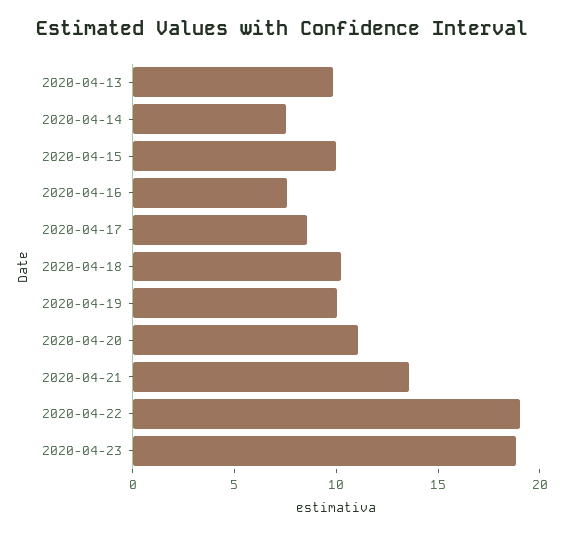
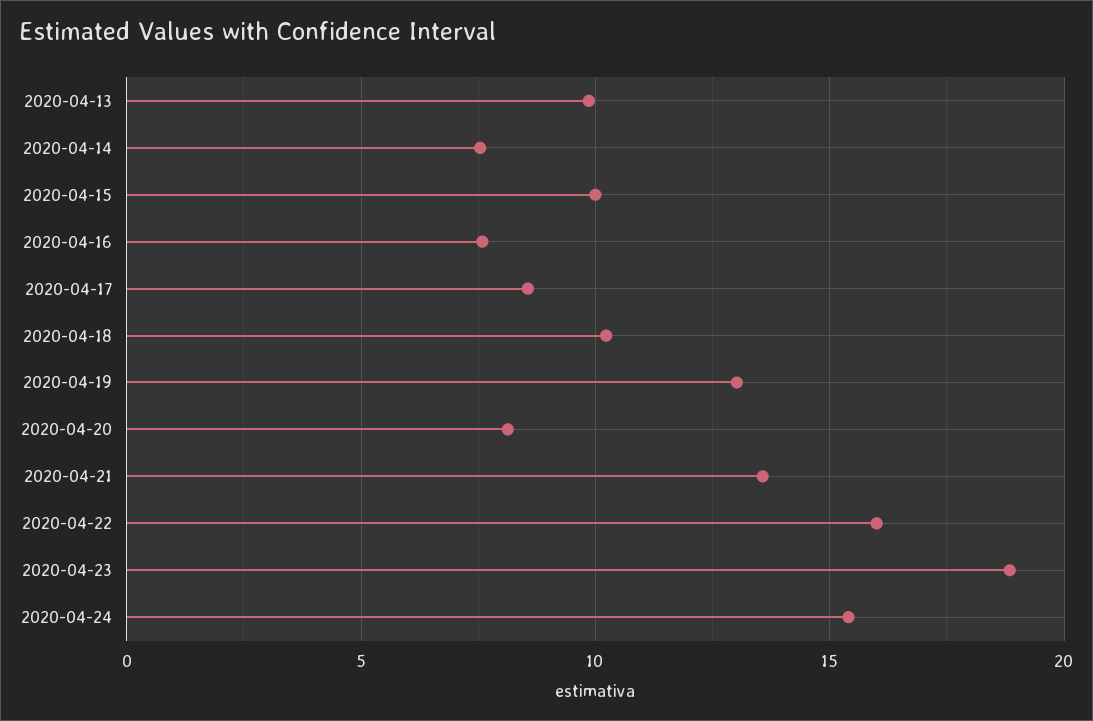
2020-04-19: 10 -> 13
2020-04-20: 11 -> 8
2020-04-22: 19 -> 16
2020-04-24: none -> 15.5

